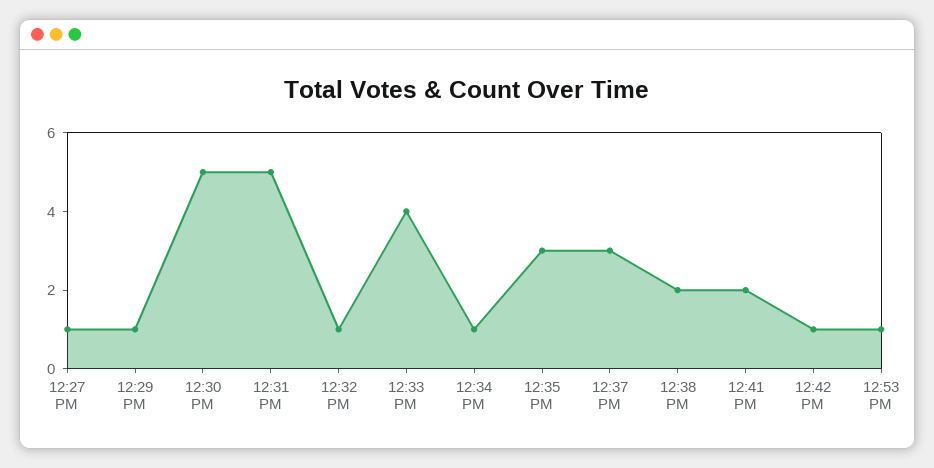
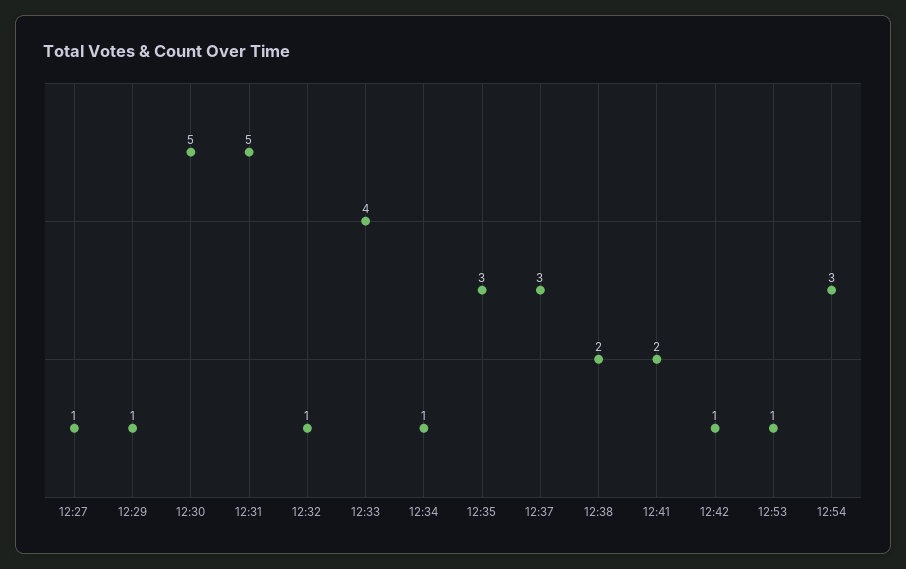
12:54: none -> 3

